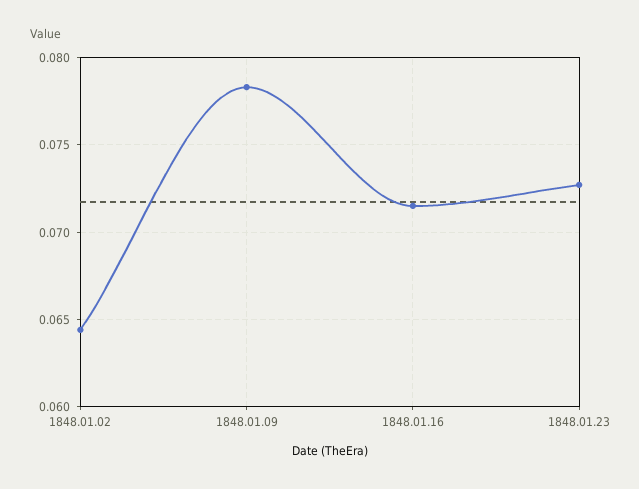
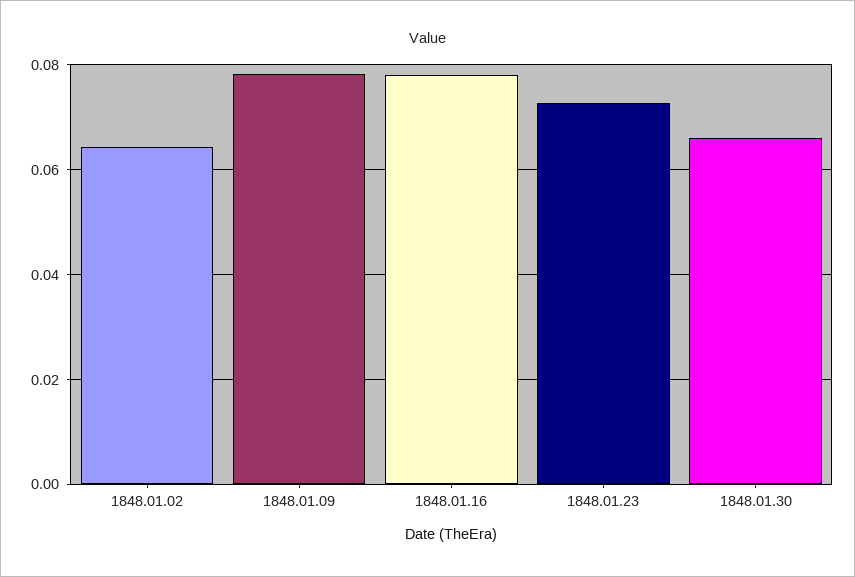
1848.01.16: 0.0715 -> 0.078
1848.01.30: none -> 0.066

